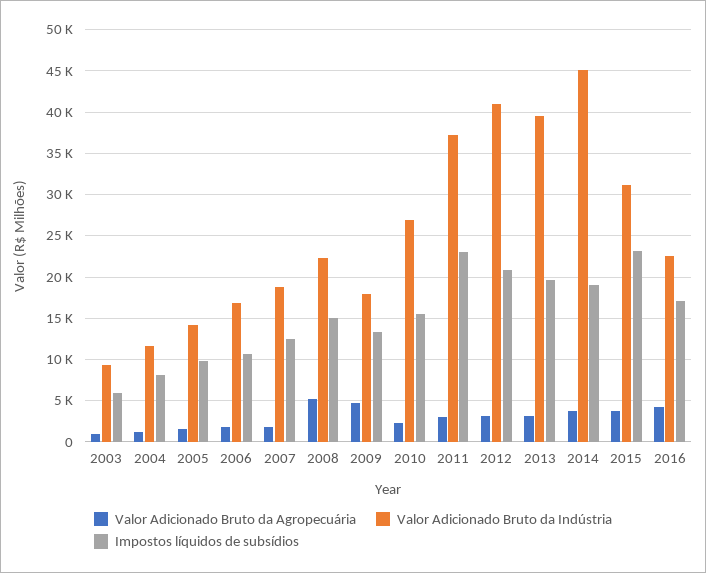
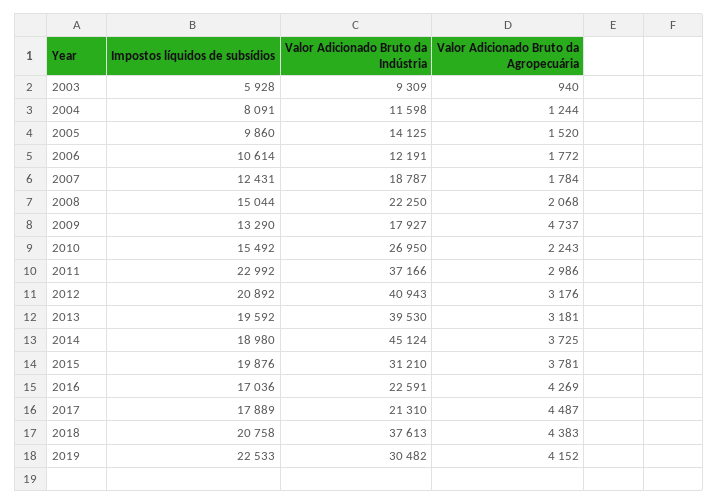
Valor Adicionado Bruto da Indústria, 2006: 17000 -> 12191
Valor Adicionado Bruto da Agropecuária, 2008: 5000 -> 2068
Impostos líquidos de subsídios, 2015: 23000 -> 19876
Impostos líquidos de subsídios, 2017: none -> 17889
Valor Adicionado Bruto da Indústria, 2017: none -> 21310
Valor Adicionado Bruto da Agropecuária, 2017: none -> 4487
Impostos líquidos de subsídios, 2018: none -> 20758
Valor Adicionado Bruto da Indústria, 2018: none -> 37613
Valor Adicionado Bruto da Agropecuária, 2018: none -> 4383
Impostos líquidos de subsídios, 2019: none -> 22533
Valor Adicionado Bruto da Indústria, 2019: none -> 30482
Valor Adicionado Bruto da Agropecuária, 2019: none -> 4152

